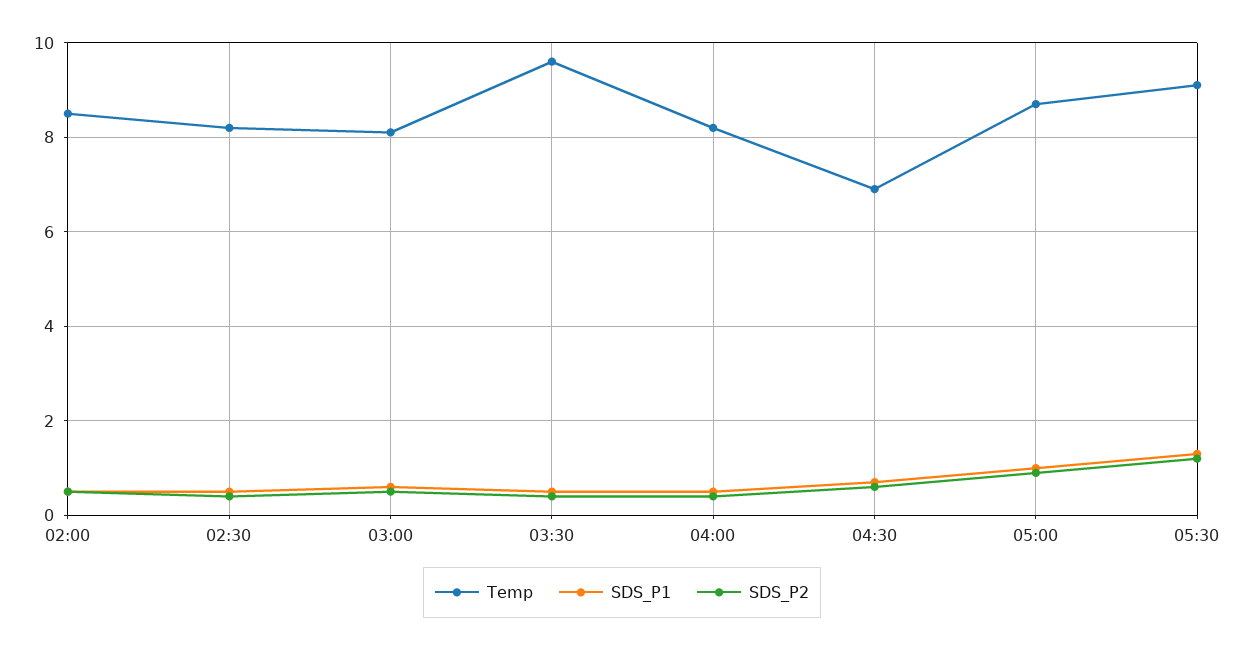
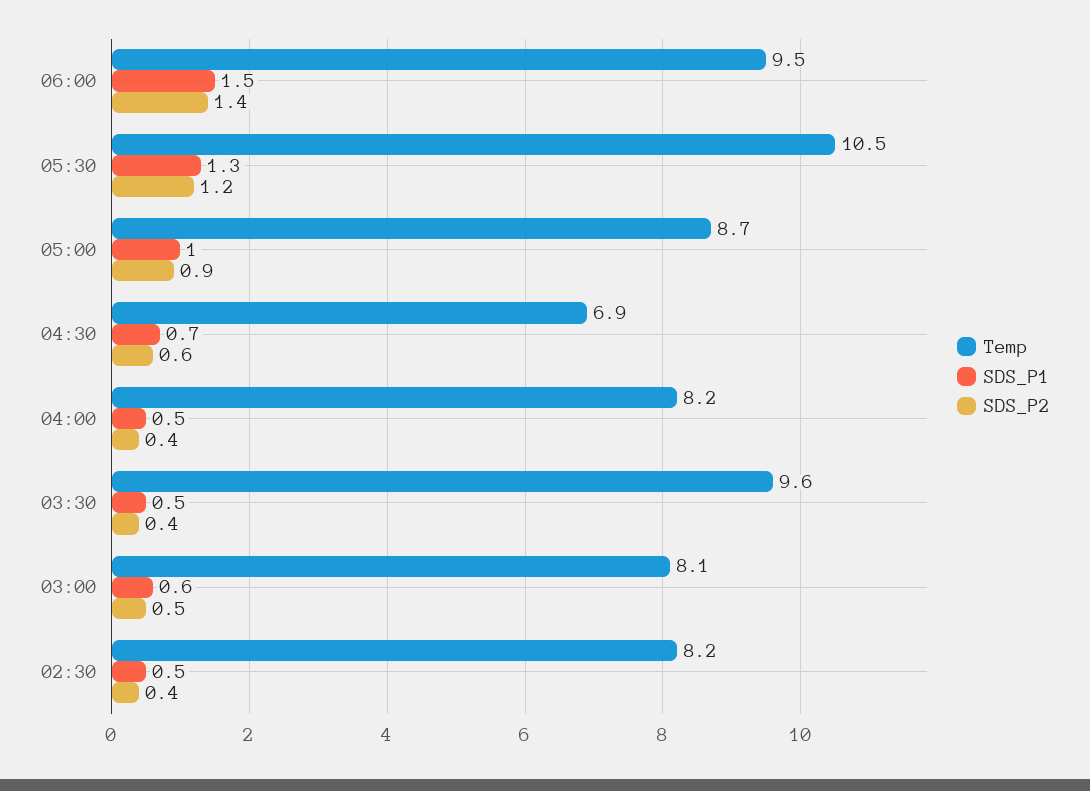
Temp, 02:00: 8.5 -> none
SDS_P1, 02:00: 0.5 -> none
SDS_P2, 02:00: 0.5 -> none
Temp, 05:30: 9 -> 10.5
Temp, 06:00: none -> 9.5
SDS_P1, 06:00: none -> 1.5
SDS_P2, 06:00: none -> 1.4

